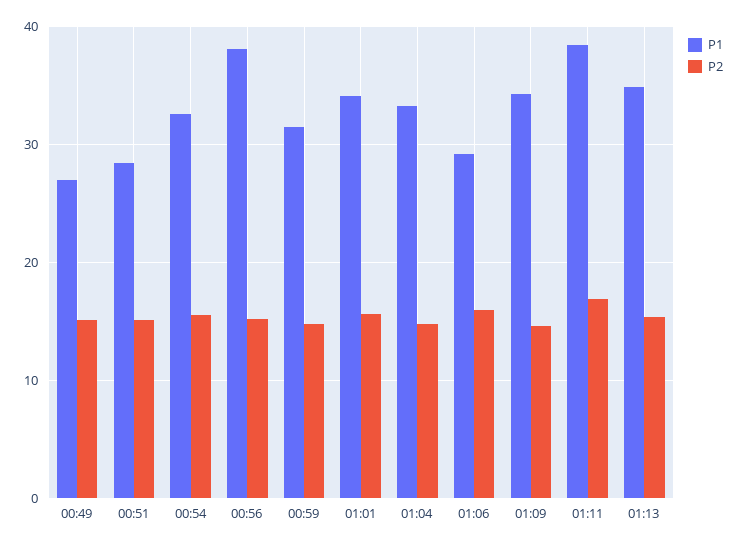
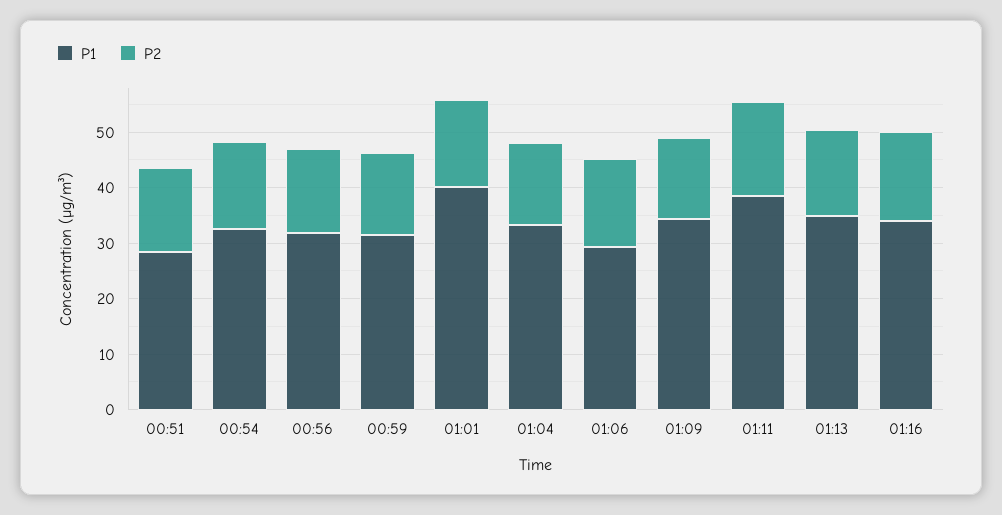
P1, 00:49: 27 -> none
P2, 00:49: 15 -> none
P1, 00:56: 38 -> 32
P1, 01:01: 34 -> 40
P1, 01:16: none -> 34
P2, 01:16: none -> 16

